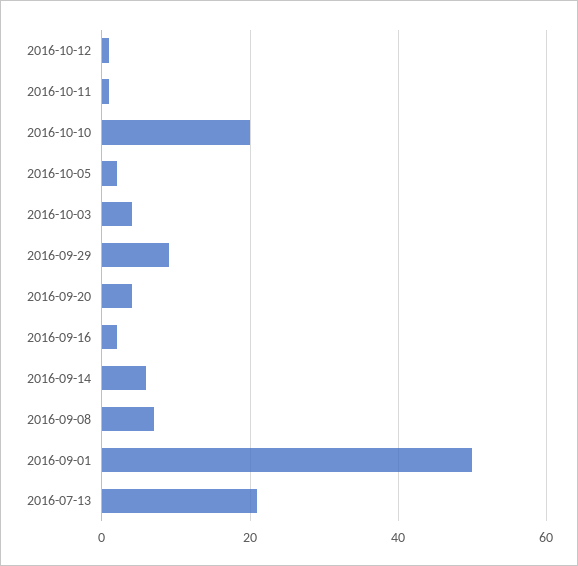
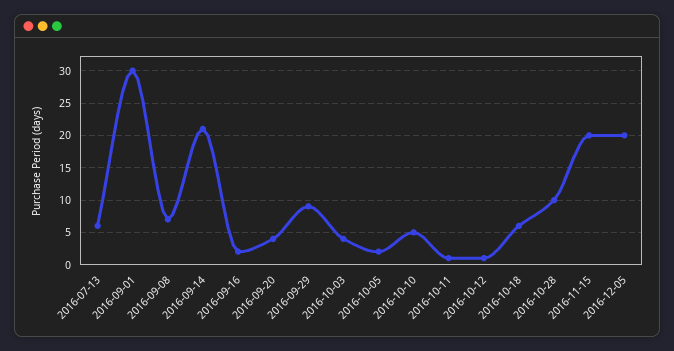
2016-10-10: 20 -> 5
2016-09-14: 5 -> 21
2016-09-01: 50 -> 30
2016-07-13: 20 -> 6
2016-10-18: none -> 6
2016-10-28: none -> 10
2016-11-15: none -> 20
2016-12-05: none -> 20

